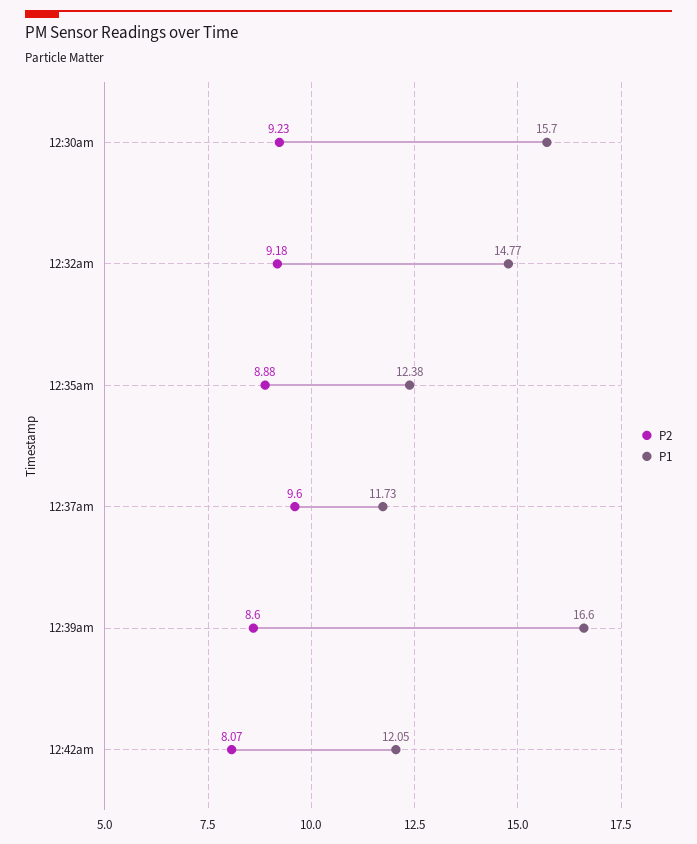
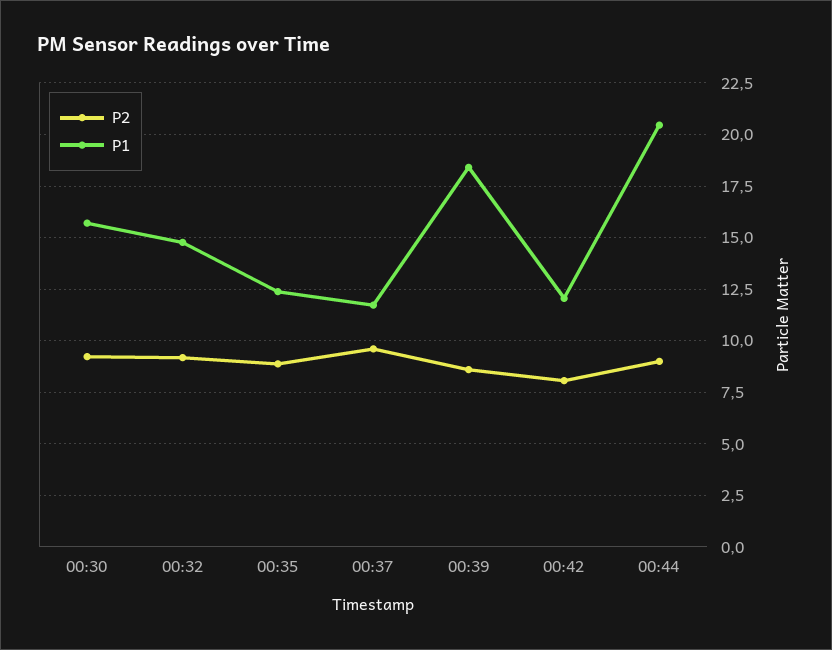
P1, 12:39am: 16.6 -> 18.5
P2, 00:44: none -> 9
P1, 00:44: none -> 20.5

